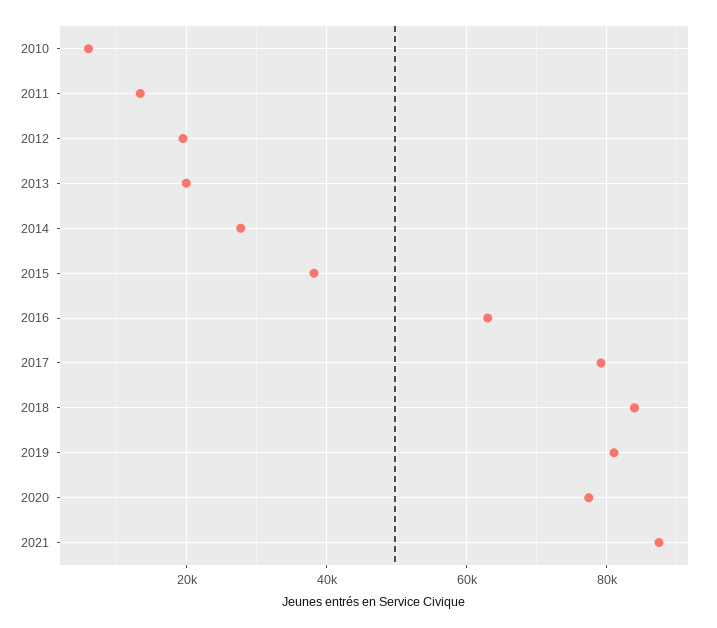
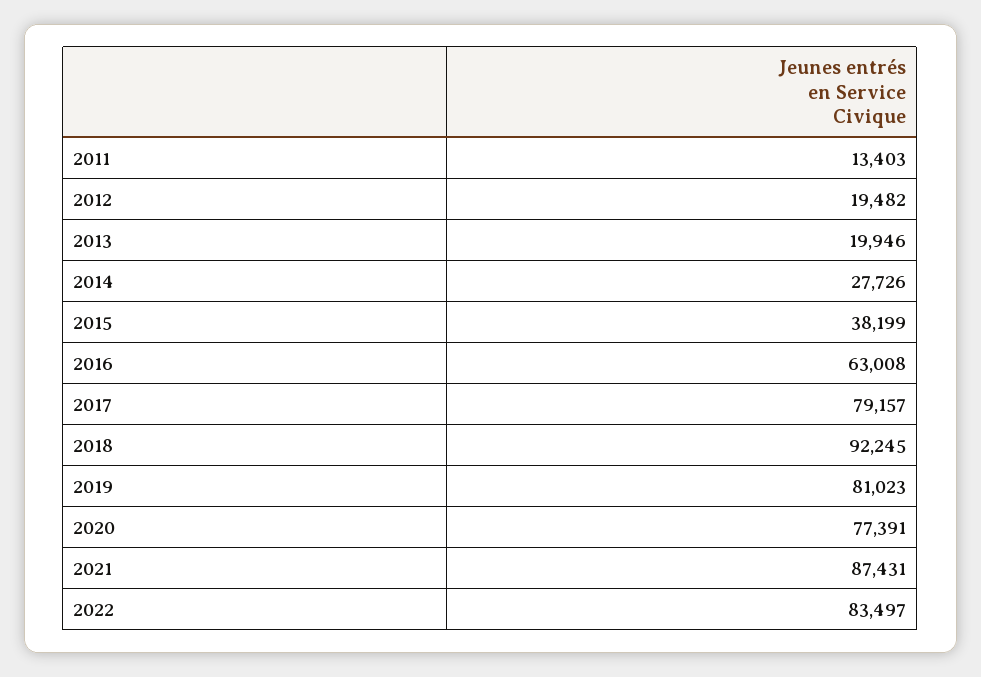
2010: 6000 -> none
2018: 84000 -> 92245
2022: none -> 83497

